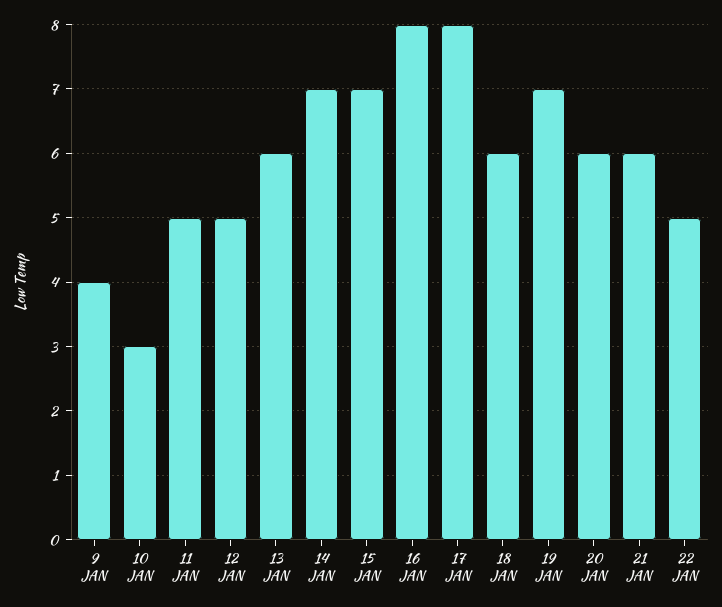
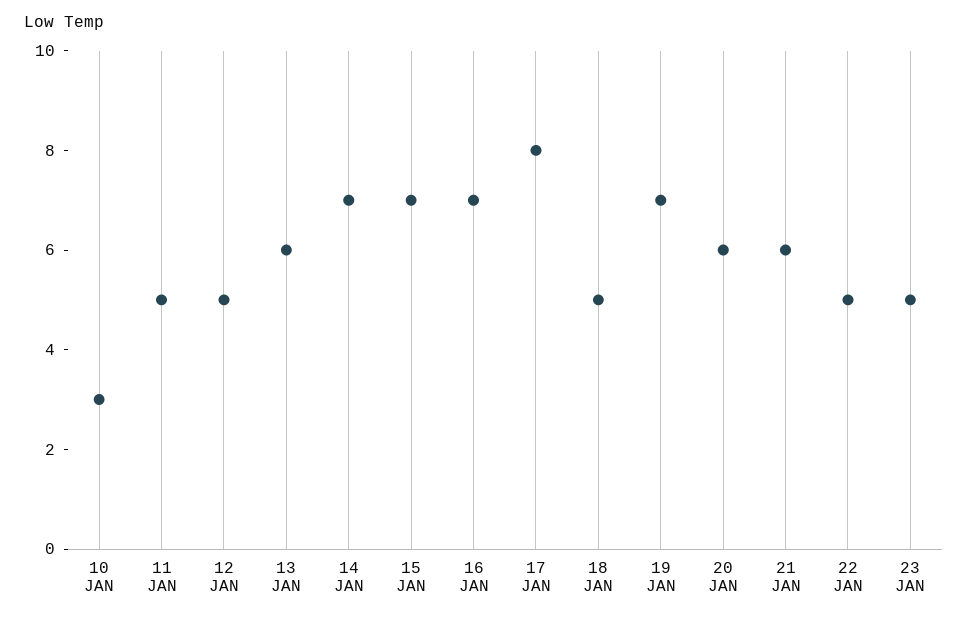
9 JAN: 4 -> none
16 JAN: 8 -> 7
18 JAN: 6 -> 5
23 JAN: none -> 5

